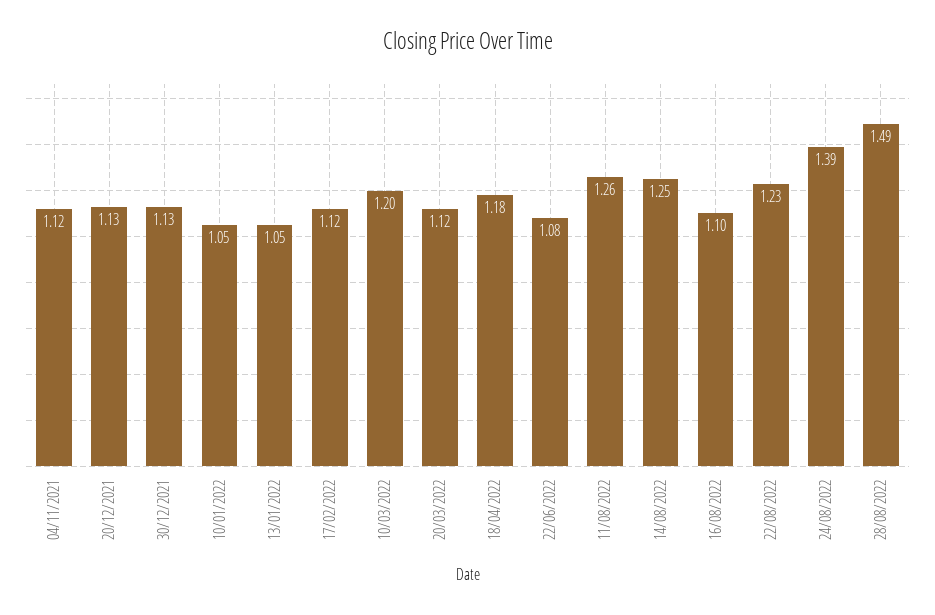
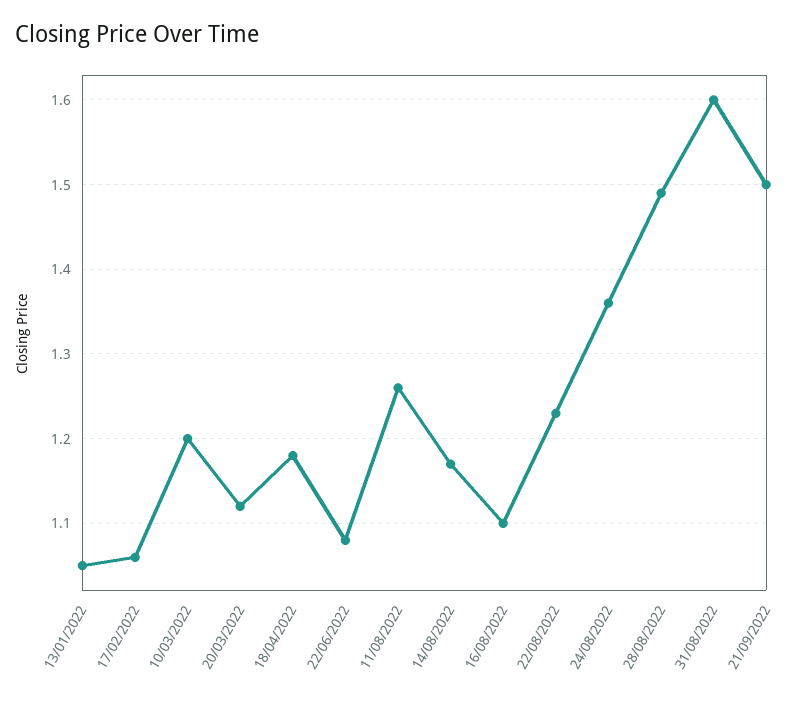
04/11/2021: 1.12 -> none
20/12/2021: 1.13 -> none
30/12/2021: 1.13 -> none
10/01/2022: 1.05 -> none
17/02/2022: 1.12 -> 1.06
14/08/2022: 1.25 -> 1.17
24/08/2022: 1.39 -> 1.36
31/08/2022: none -> 1.6
21/09/2022: none -> 1.5

